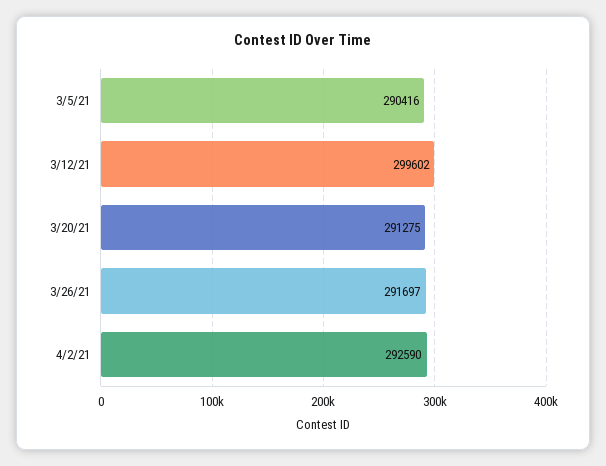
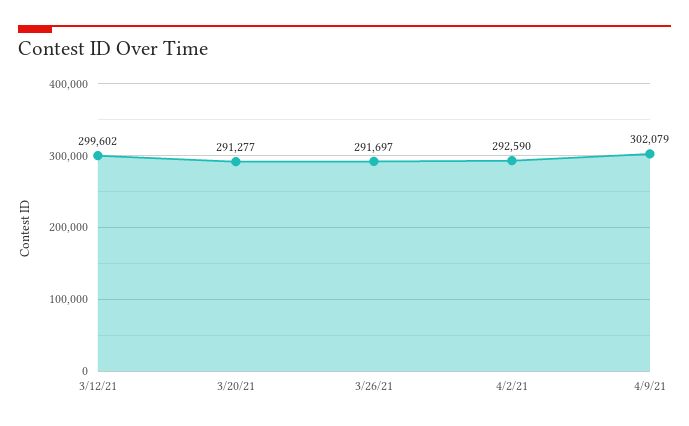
3/5/21: 290416 -> none
3/20/21: 291275 -> 291277
4/9/21: none -> 302079

